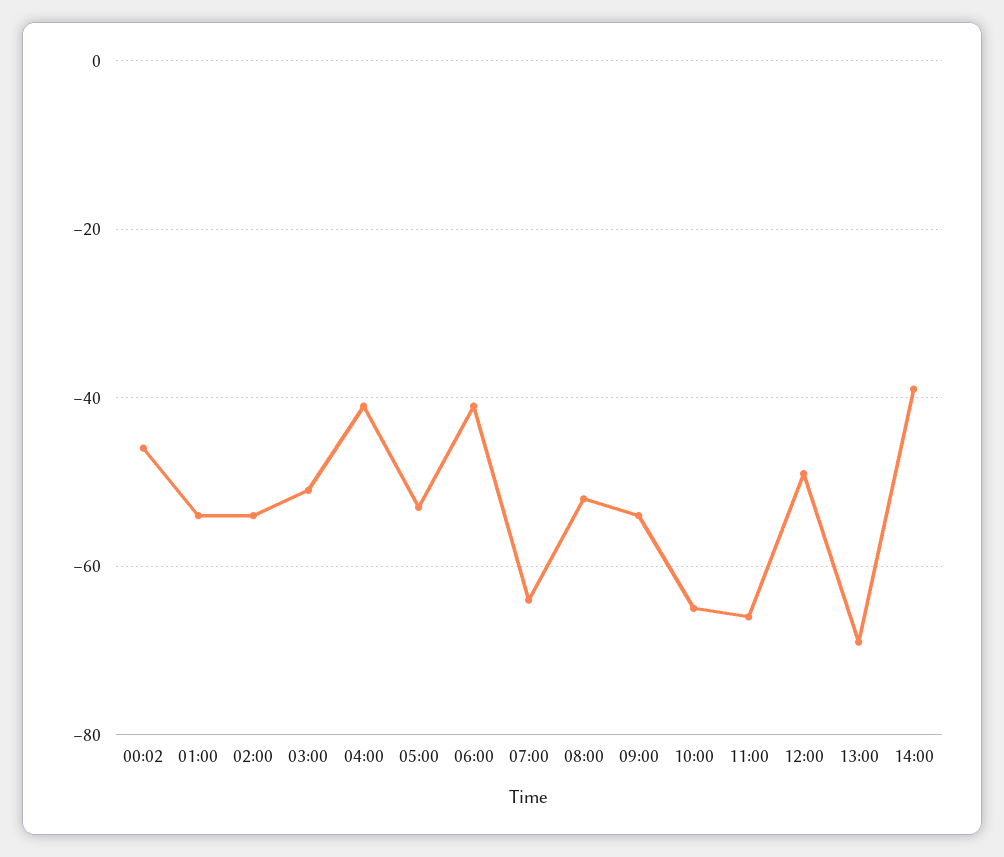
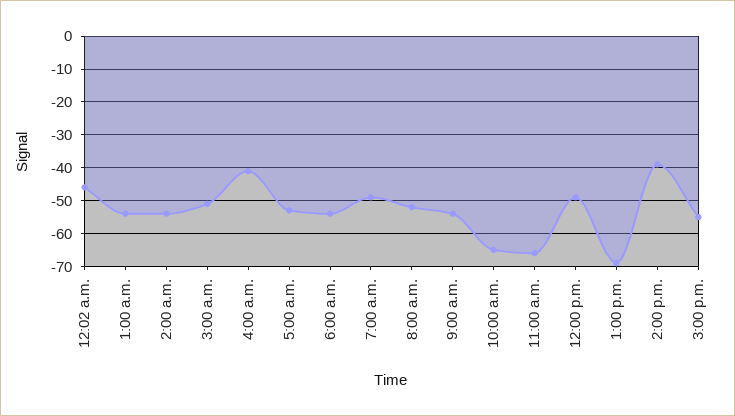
06:00: -40 -> -55
07:00: -65 -> -50
3:00 p.m.: none -> -55

